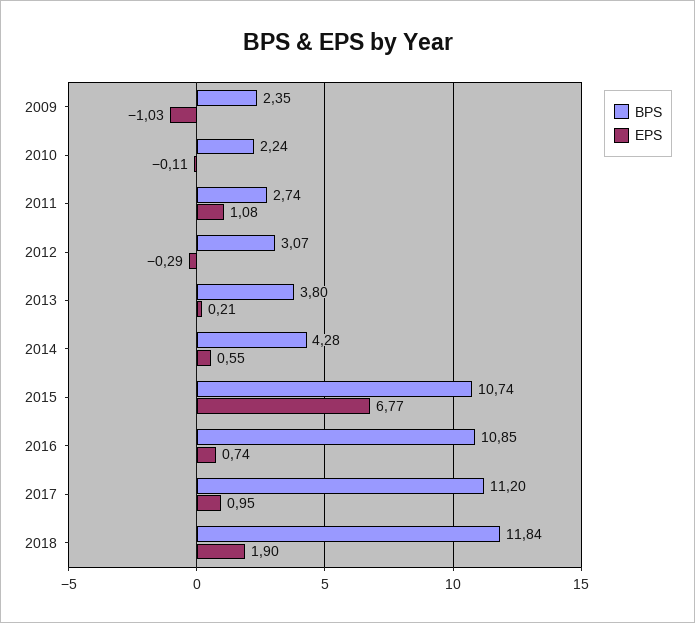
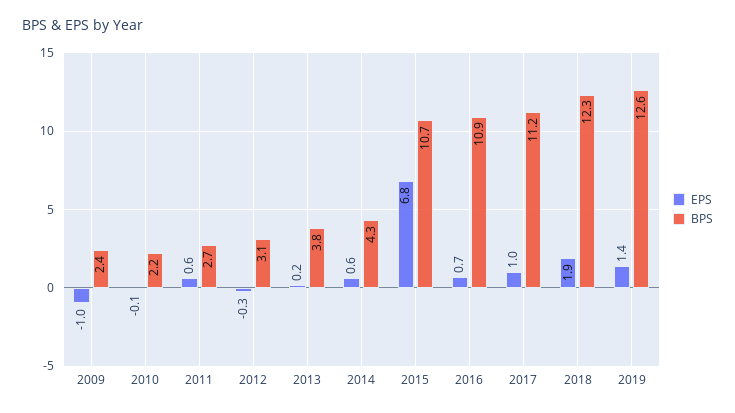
EPS, 2011: 1.08 -> 0.6
BPS, 2018: 11.84 -> 12.3
EPS, 2019: none -> 1.4
BPS, 2019: none -> 12.6

